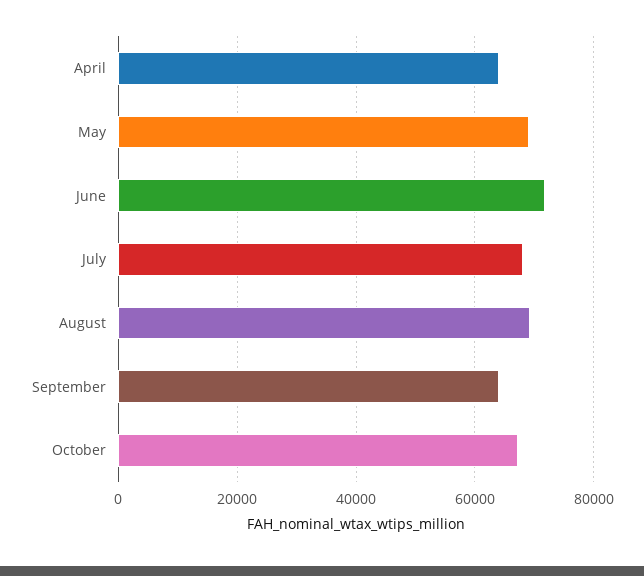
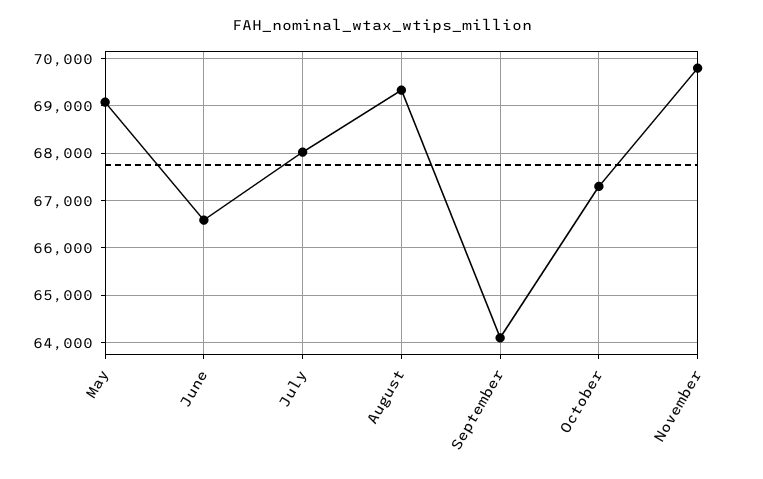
April: 64000 -> none
June: 72000 -> 66600
November: none -> 69800

